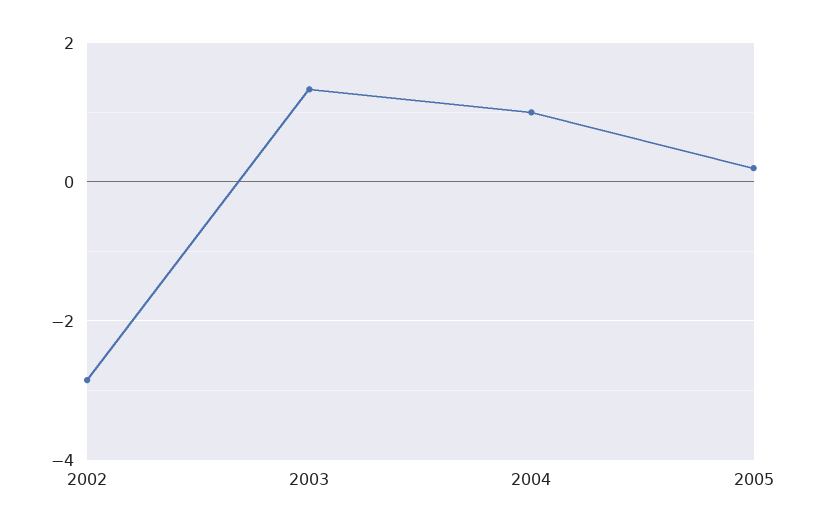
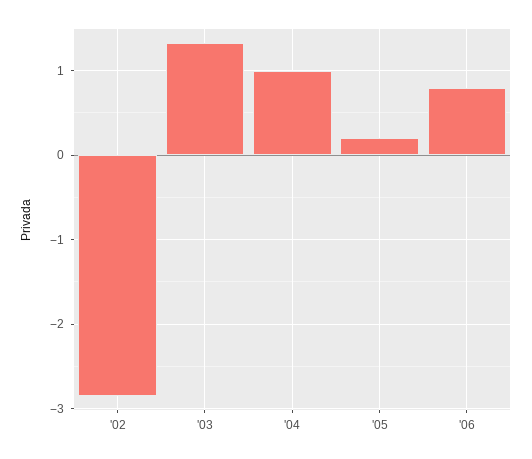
'06: none -> 0.8

